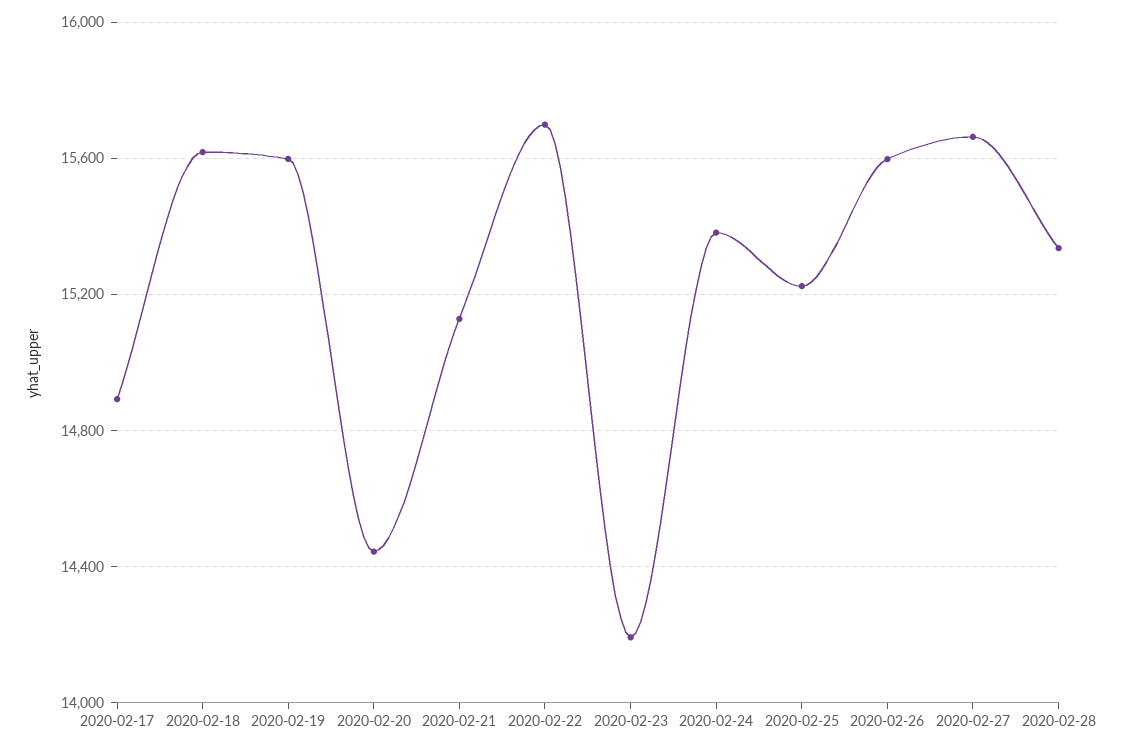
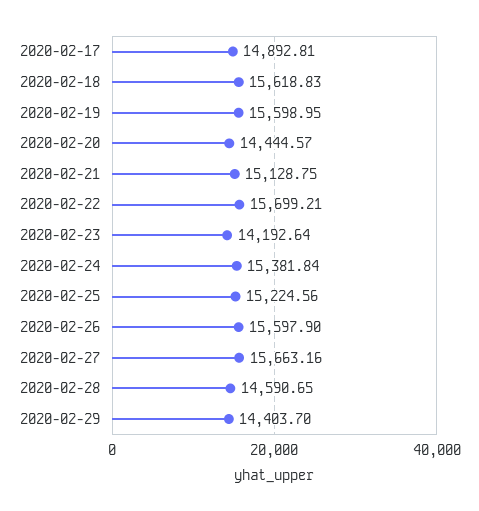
2020-02-28: 15350 -> 14590.65
2020-02-29: none -> 14403.7

